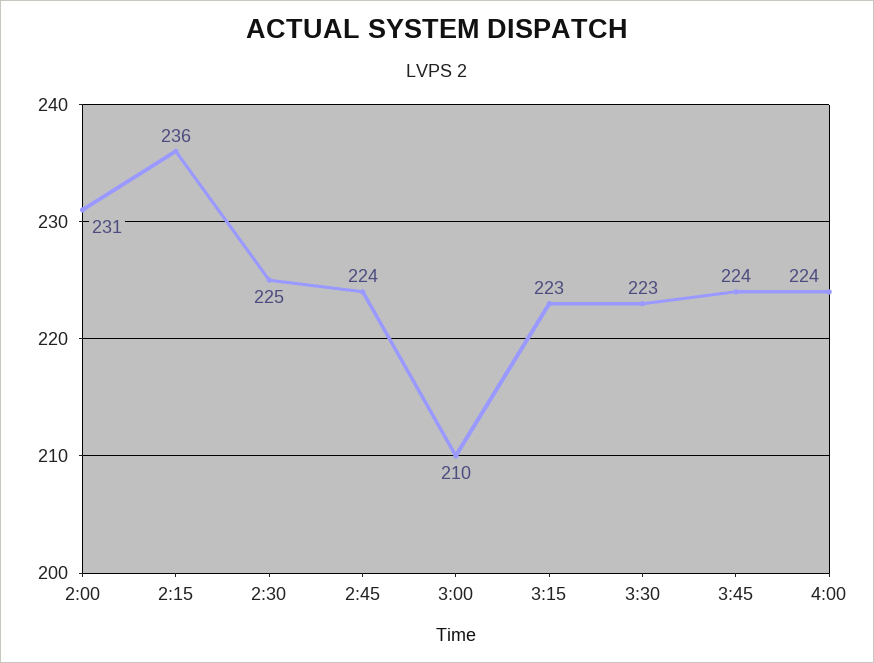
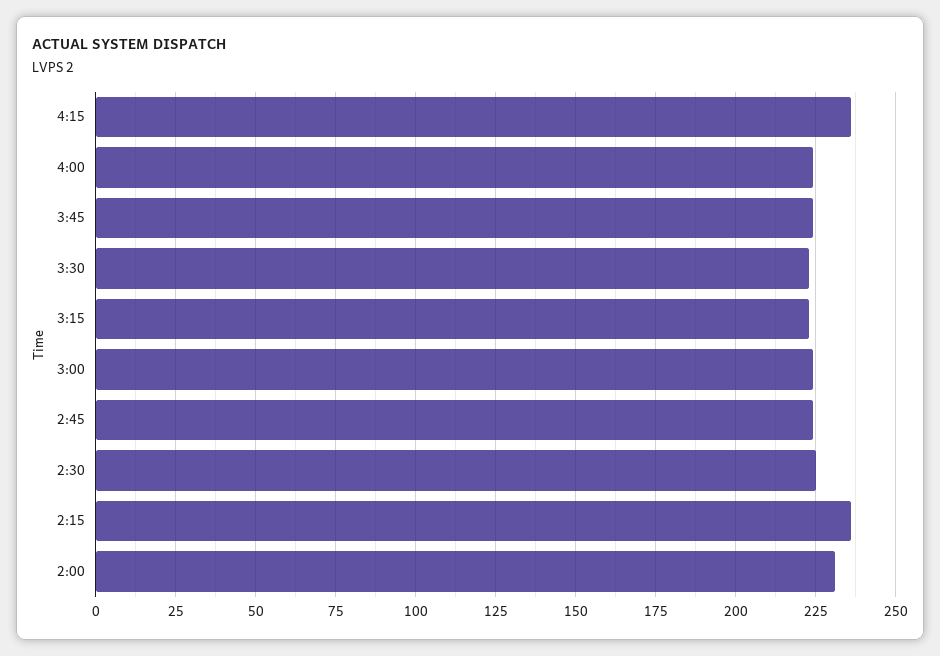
3:00: 210 -> 225
4:15: none -> 235

